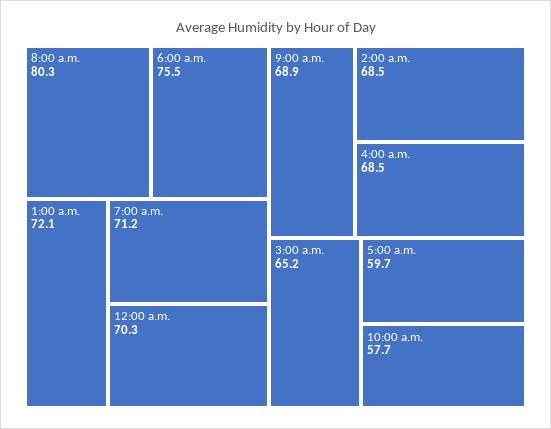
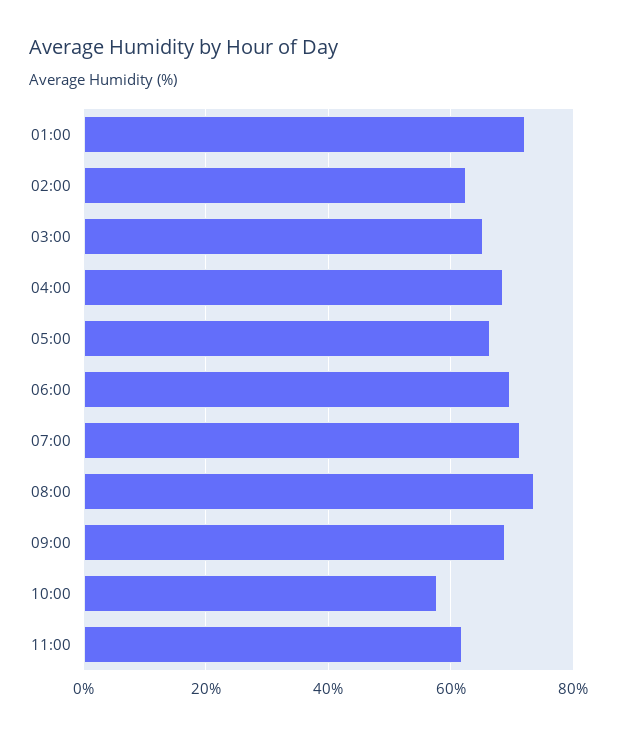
8:00 a.m.: 80.3 -> 74
6:00 a.m.: 75.5 -> 70
12:00 a.m.: 70.3 -> none
2:00 a.m.: 68.5 -> 62
5:00 a.m.: 59.7 -> 66
11:00: none -> 62

